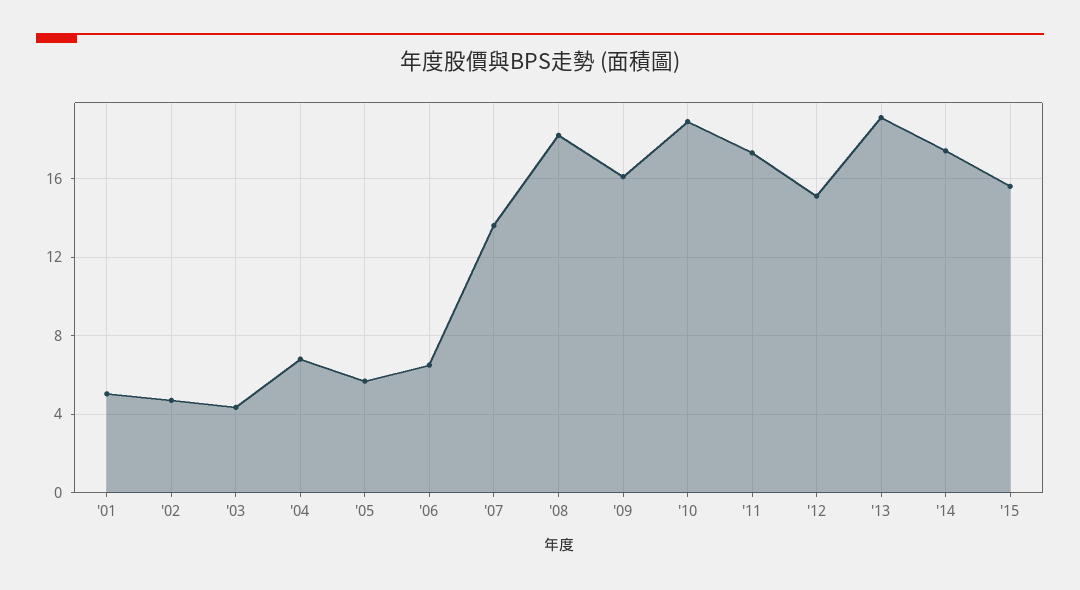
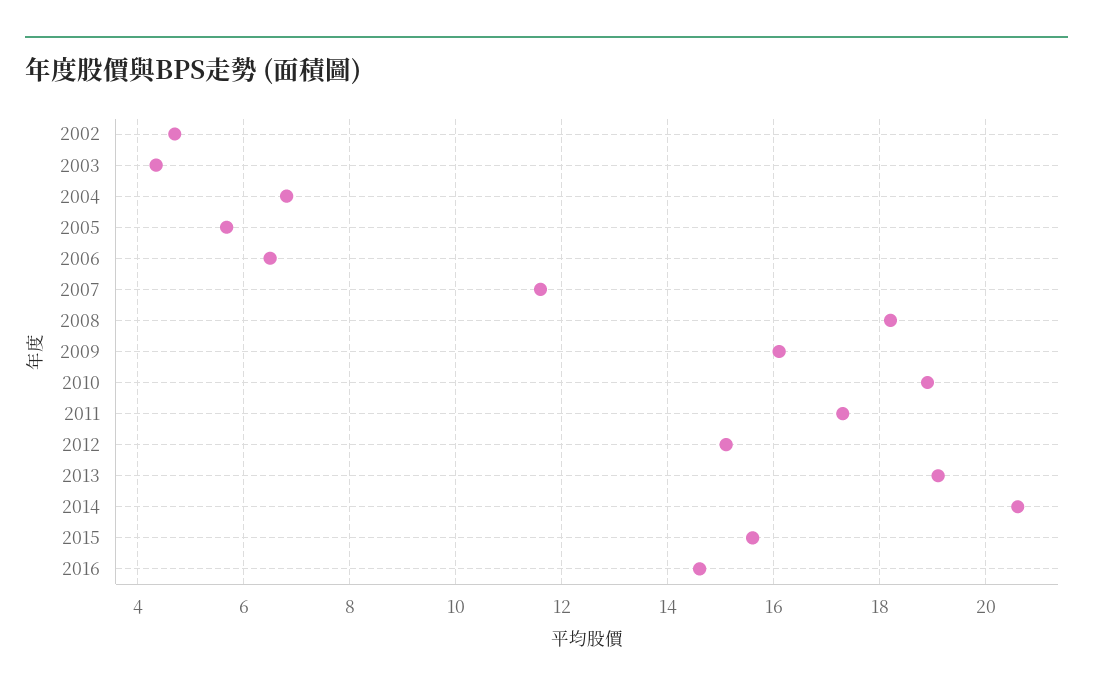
'01: 5 -> none
'07: 13.5 -> 11.6
'14: 17.5 -> 20.6
2016: none -> 14.6

